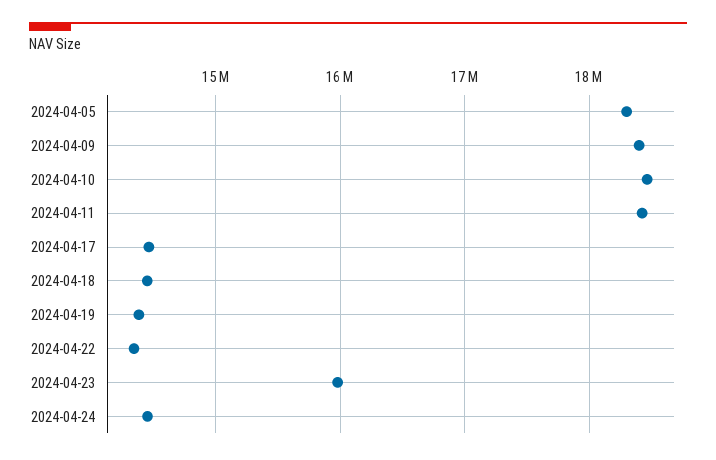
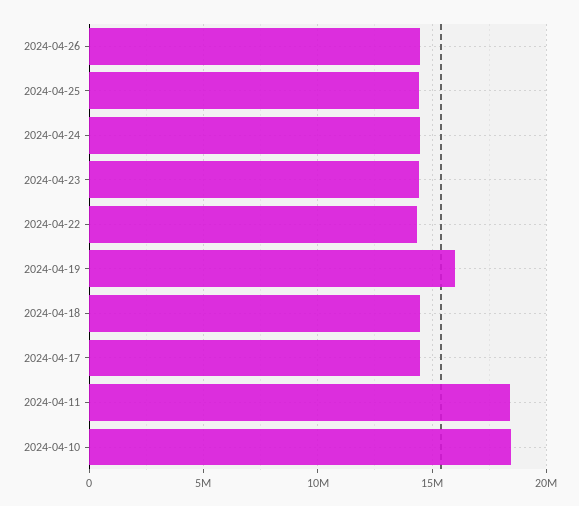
2024-04-05: 18300000 -> none
2024-04-09: 18400000 -> none
2024-04-19: 14400000 -> 16000000
2024-04-23: 16000000 -> 14500000
2024-04-26: none -> 14500000
2024-04-25: none -> 14500000

